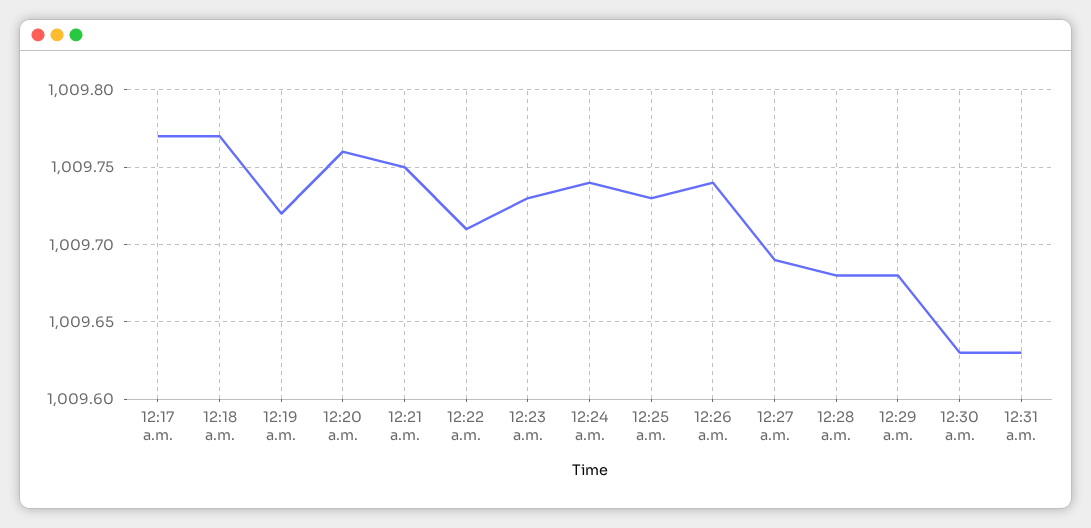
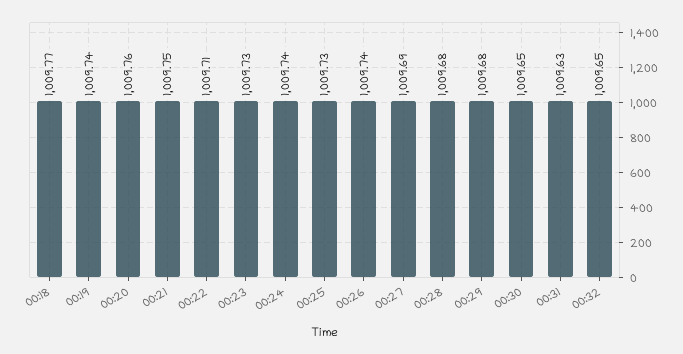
12:17 a.m.: 1009.77 -> none
12:19 a.m.: 1009.72 -> 1009.74
12:30 a.m.: 1009.63 -> 1009.65
00:32: none -> 1009.65

